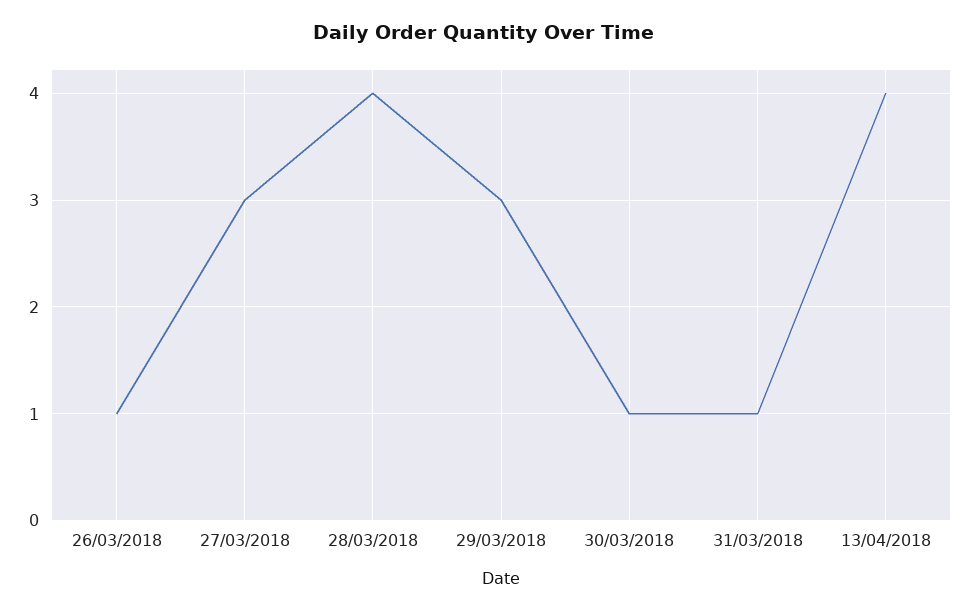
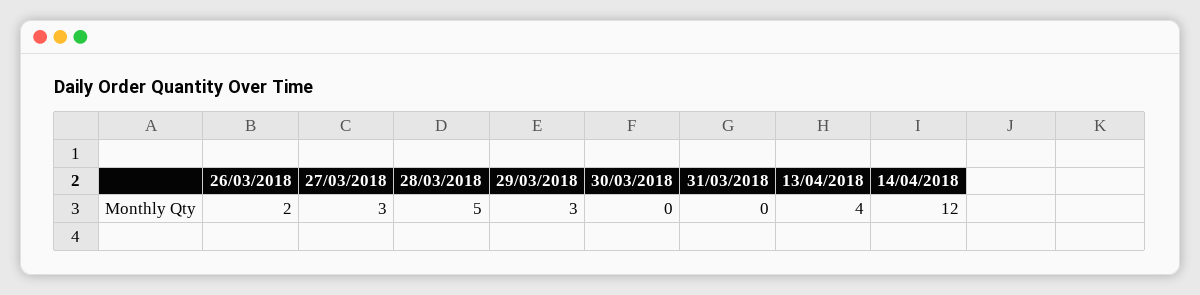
26/03/2018: 1 -> 2
28/03/2018: 4 -> 5
30/03/2018: 1 -> 0
31/03/2018: 1 -> 0
14/04/2018: none -> 12

